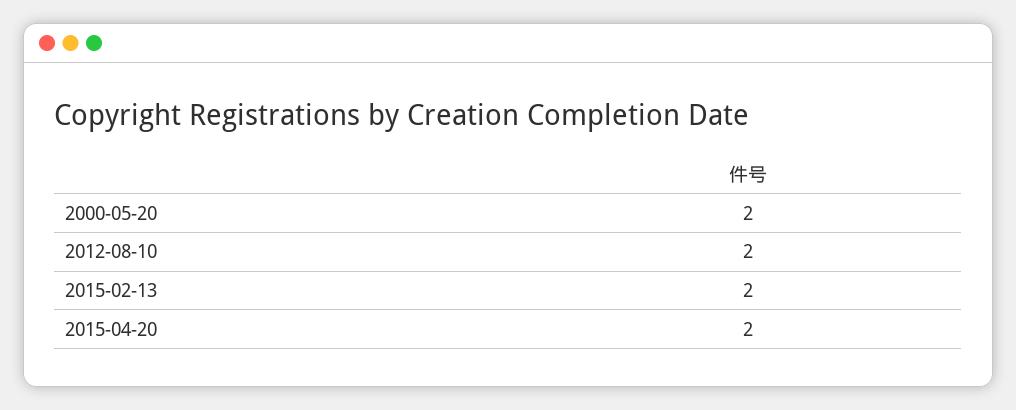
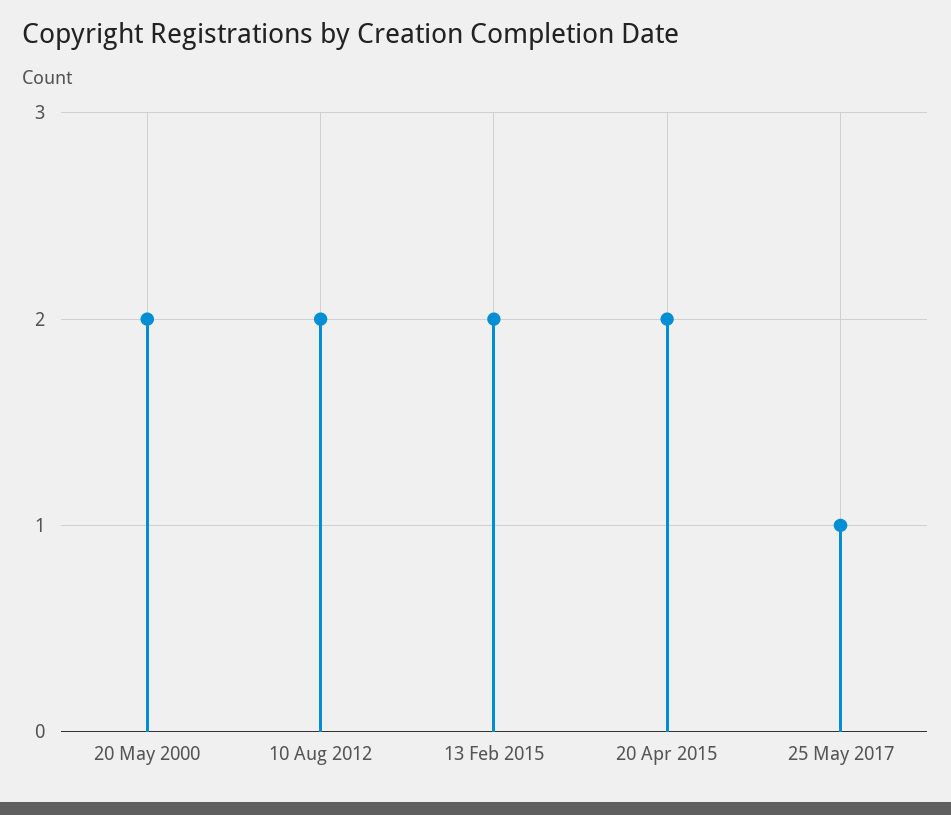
25 May 2017: none -> 1

